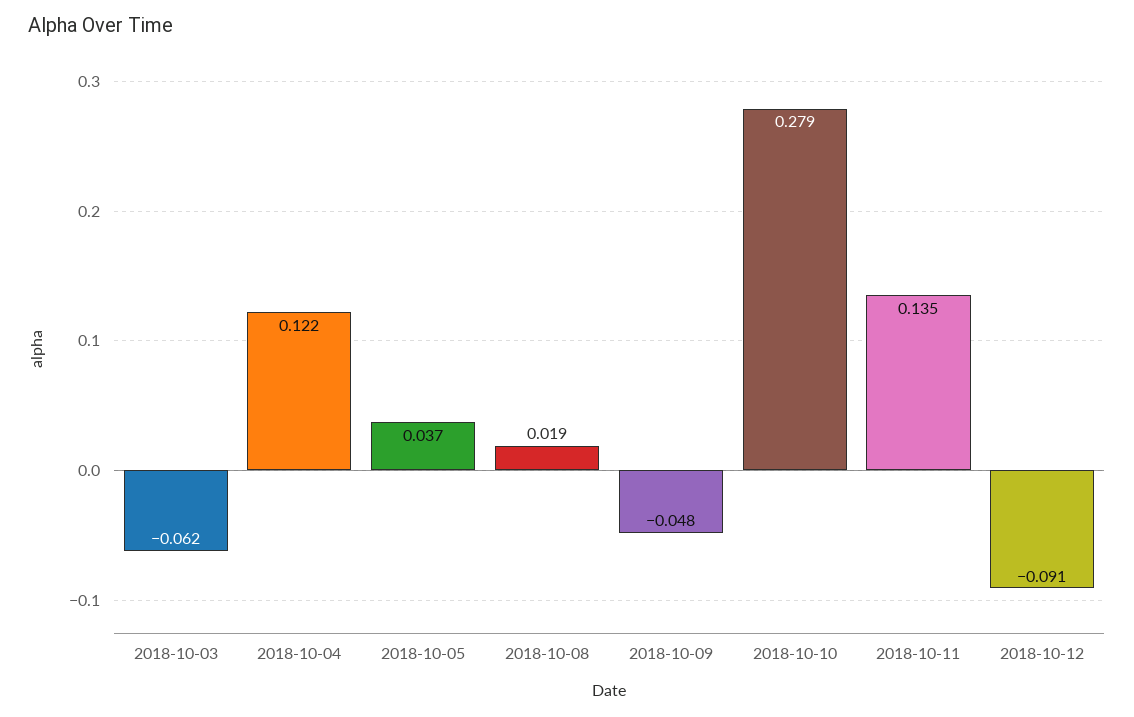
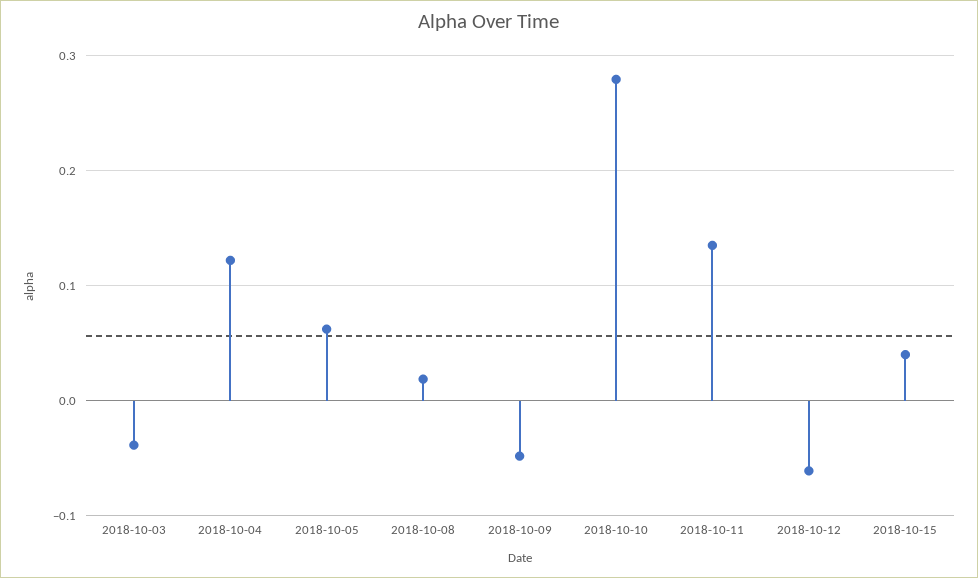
2018-10-03: -0.062 -> -0.04
2018-10-05: 0.037 -> 0.06
2018-10-12: -0.091 -> -0.06
2018-10-15: none -> 0.04

